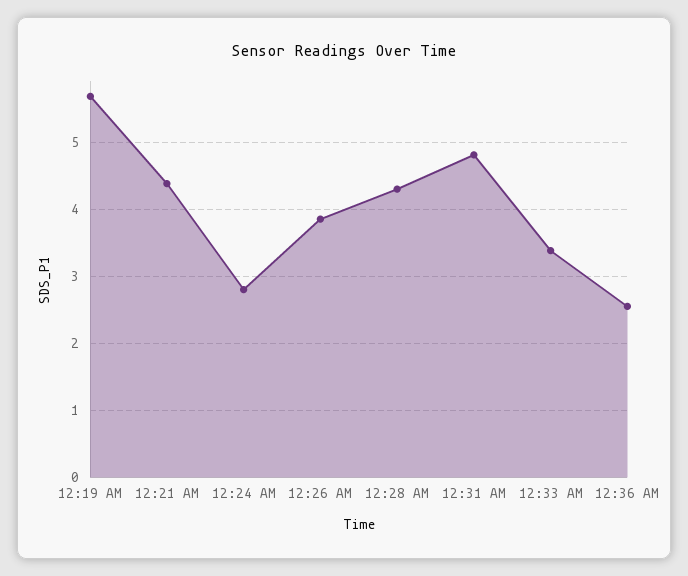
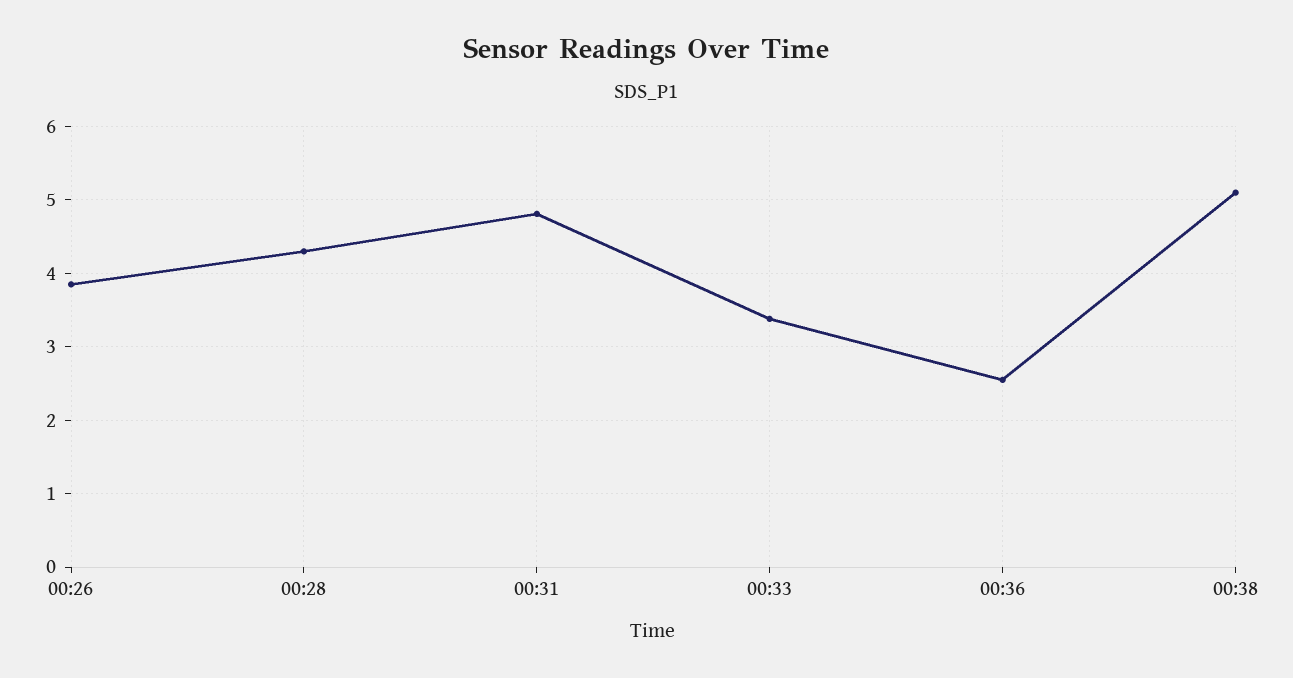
12:19 AM: 5.7 -> none
12:21 AM: 4.4 -> none
12:24 AM: 2.8 -> none
00:38: none -> 5.1

